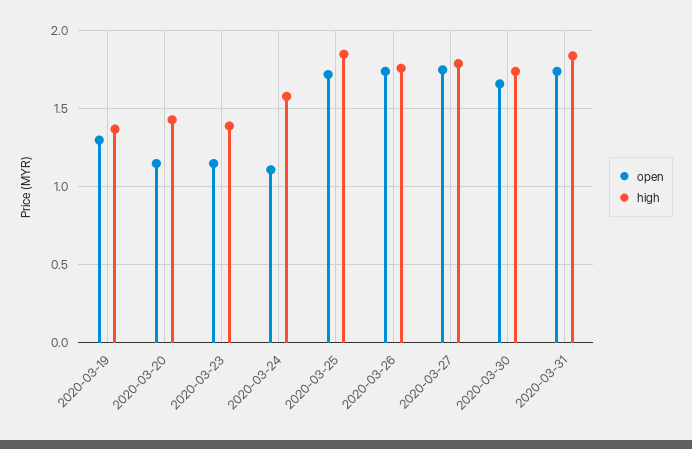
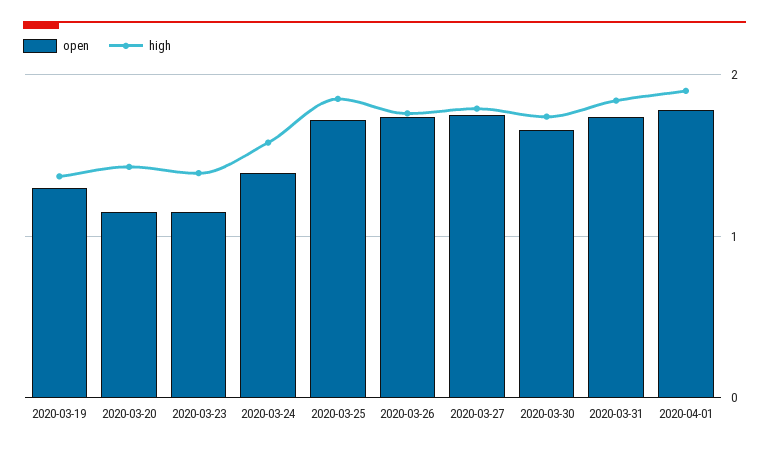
open, 2020-03-24: 1.1 -> 1.4
open, 2020-04-01: none -> 1.8
high, 2020-04-01: none -> 1.9

